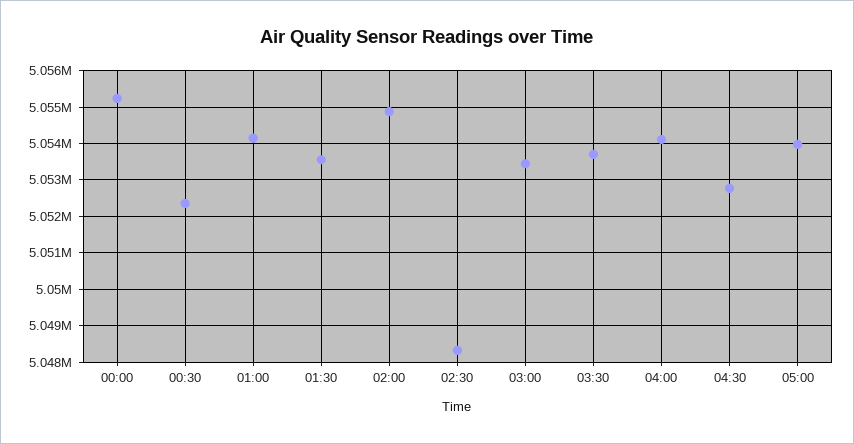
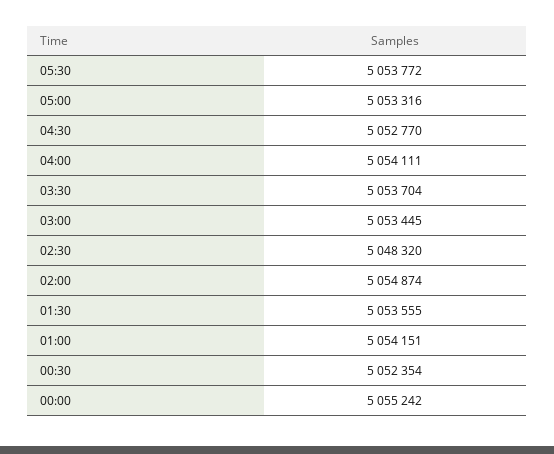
05:00: 5054000 -> 5053316
05:30: none -> 5053772

